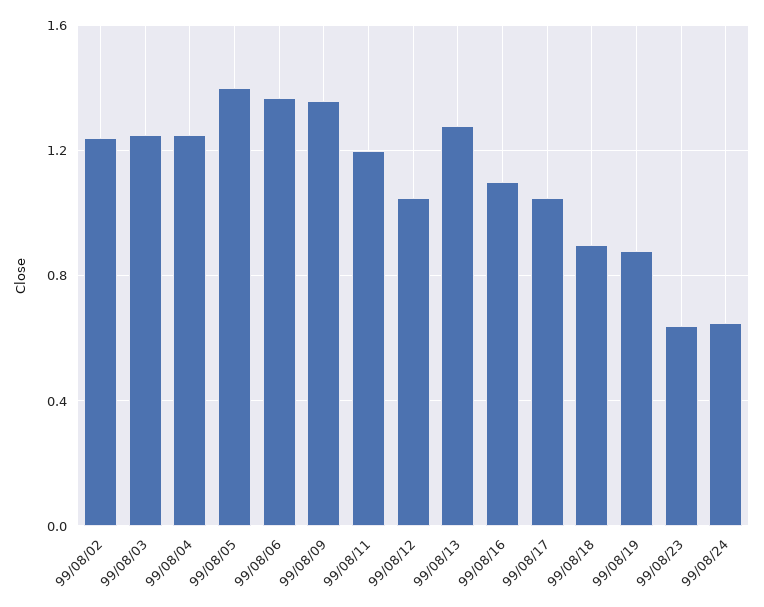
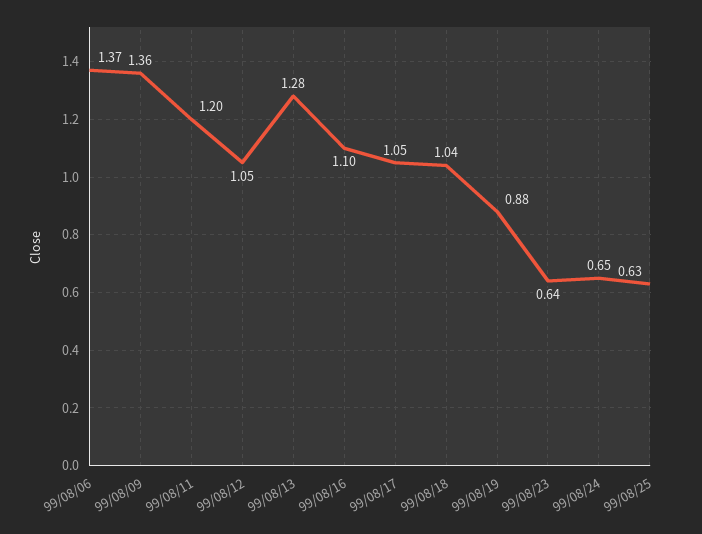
99/08/02: 1.25 -> none
99/08/03: 1.25 -> none
99/08/04: 1.25 -> none
99/08/05: 1.4 -> none
99/08/18: 0.9 -> 1.04
99/08/25: none -> 0.63

